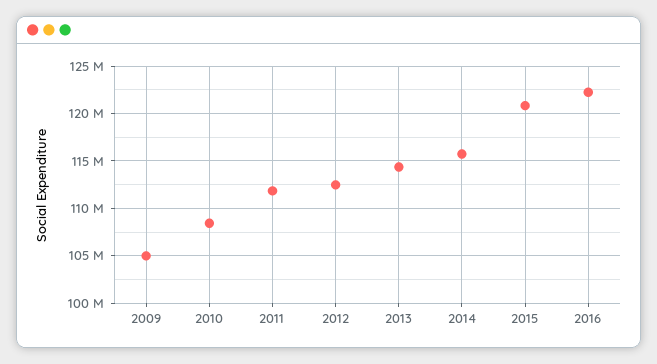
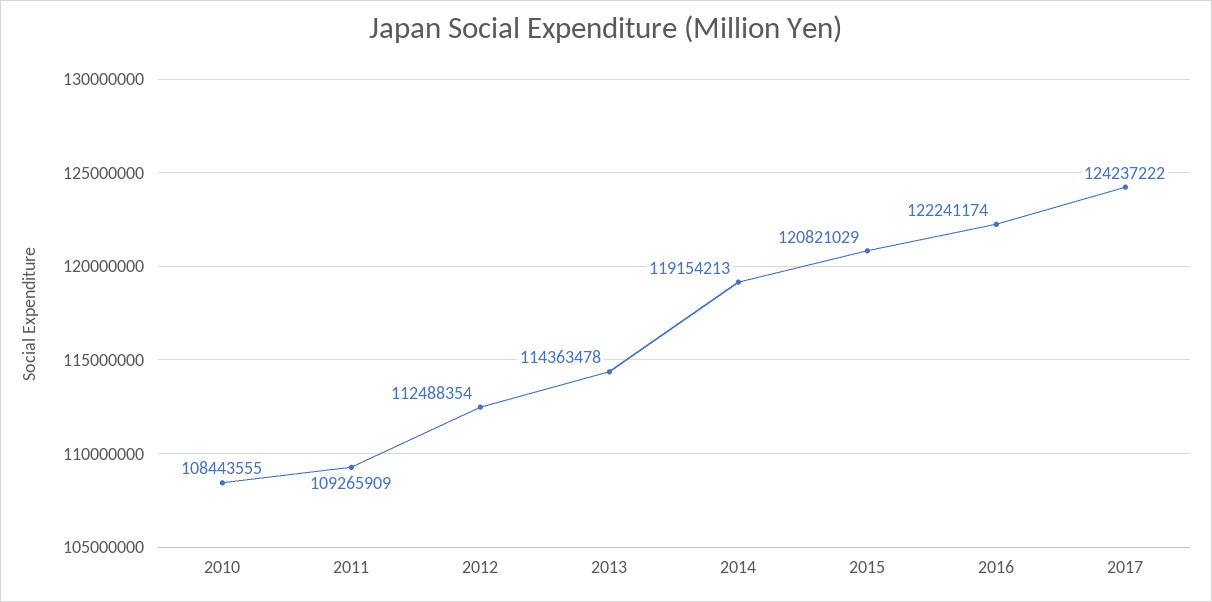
2009: 105000000 -> none
2011: 112000000 -> 109265909
2014: 116000000 -> 119154213
2017: none -> 124237222

